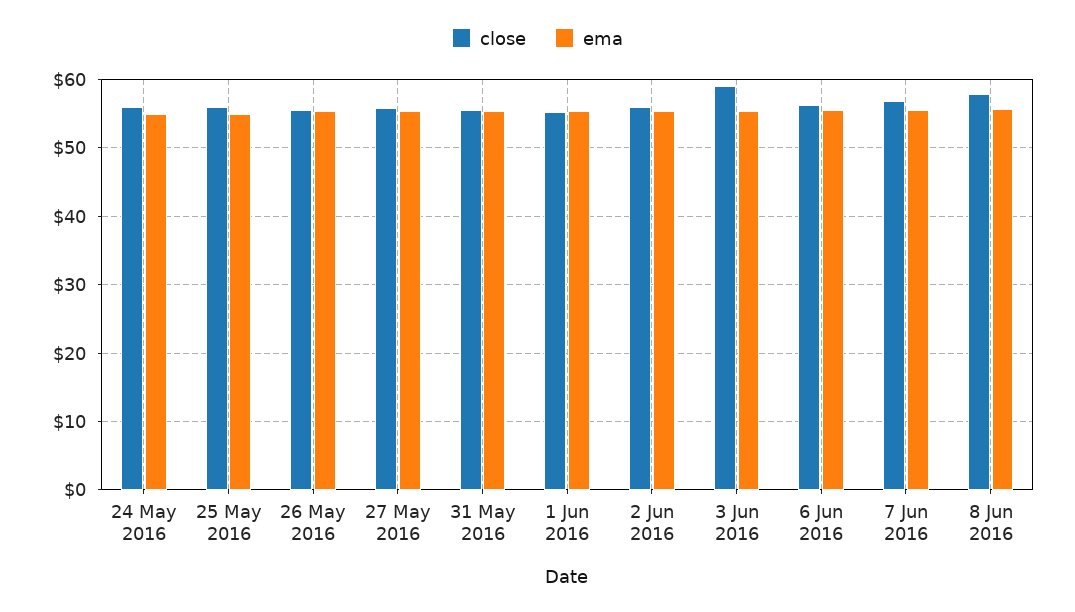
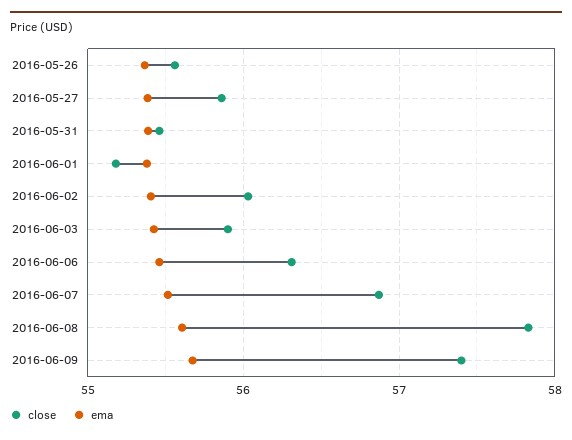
close, 24 May 2016: 56 -> none
ema, 24 May 2016: 55 -> none
close, 25 May 2016: 56 -> none
ema, 25 May 2016: 55 -> none
close, 3 Jun 2016: 59 -> 55.9
close, 2016-06-09: none -> 57.4
ema, 2016-06-09: none -> 55.7

